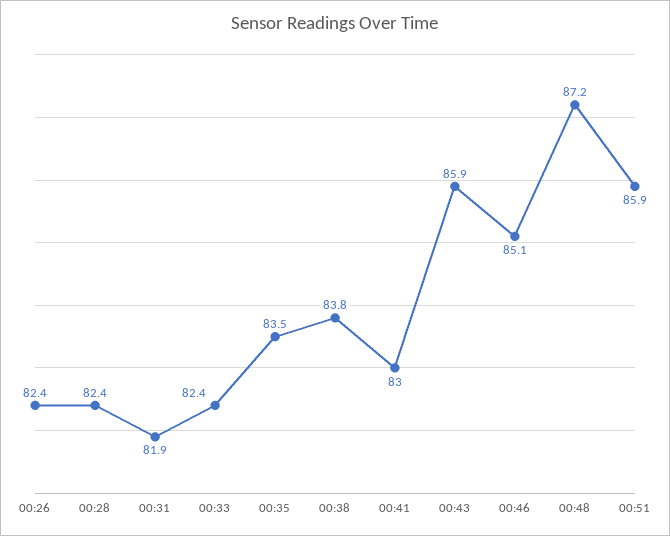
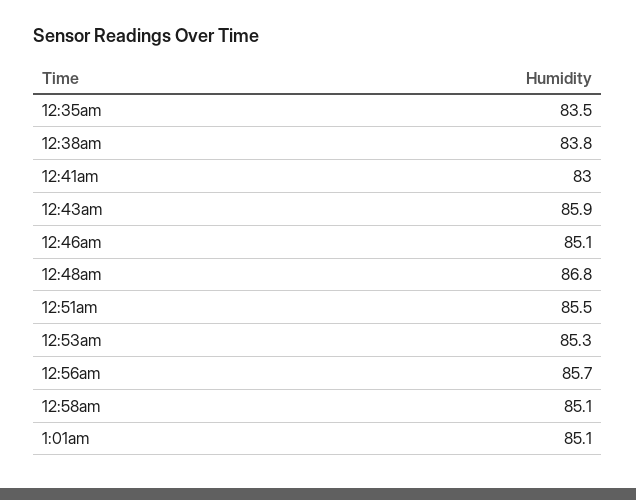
00:26: 82.4 -> none
00:28: 82.4 -> none
00:31: 81.9 -> none
00:33: 82.4 -> none
00:48: 87.2 -> 86.8
00:51: 85.9 -> 85.5
12:53am: none -> 85.3
12:56am: none -> 85.7
12:58am: none -> 85.1
1:01am: none -> 85.1

